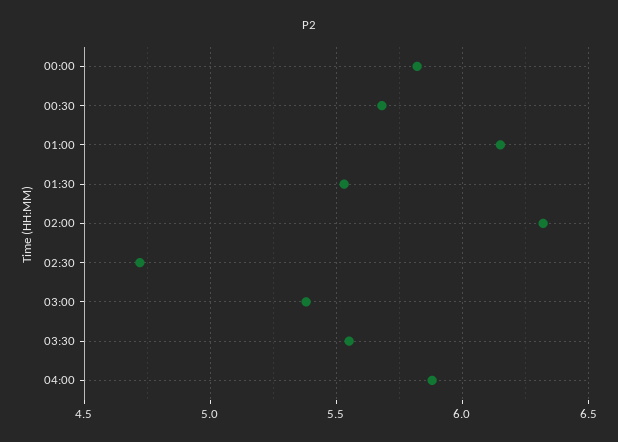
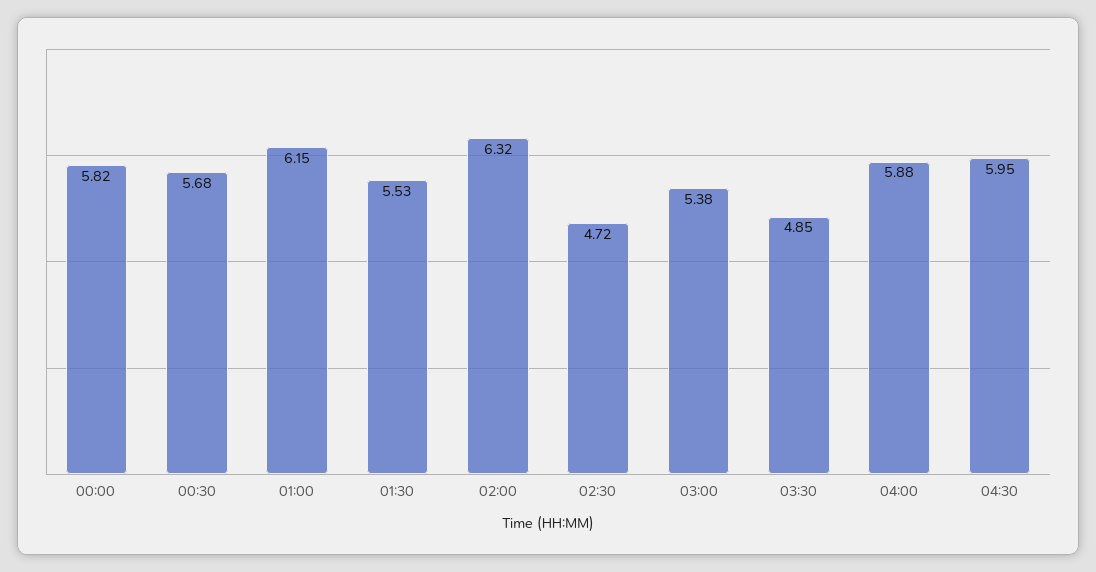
03:30: 5.55 -> 4.85
04:30: none -> 5.95

